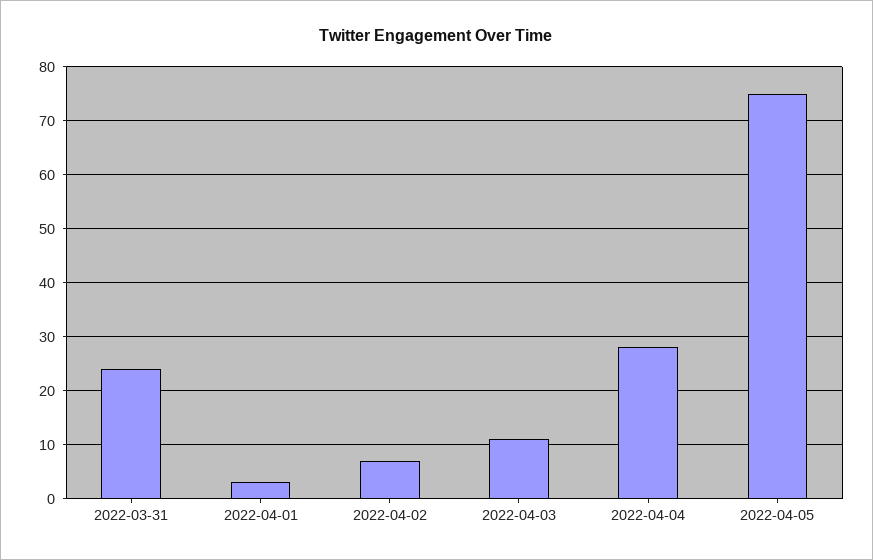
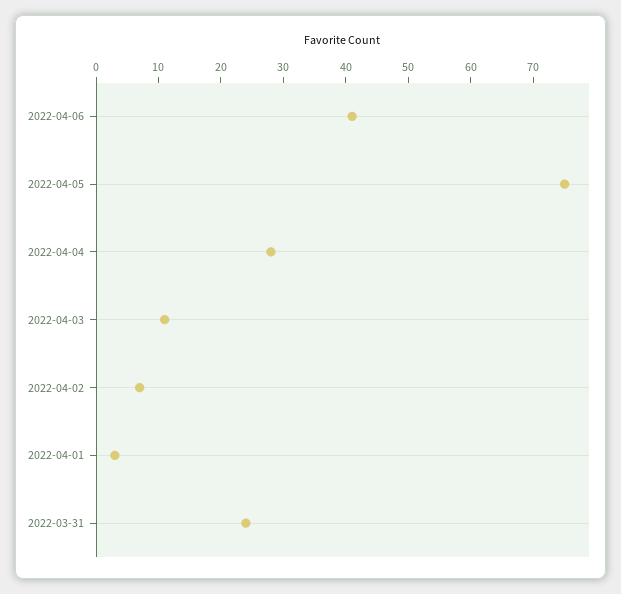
2022-04-06: none -> 40

